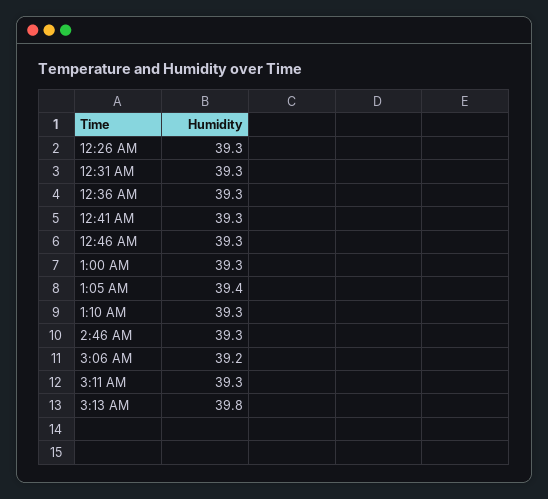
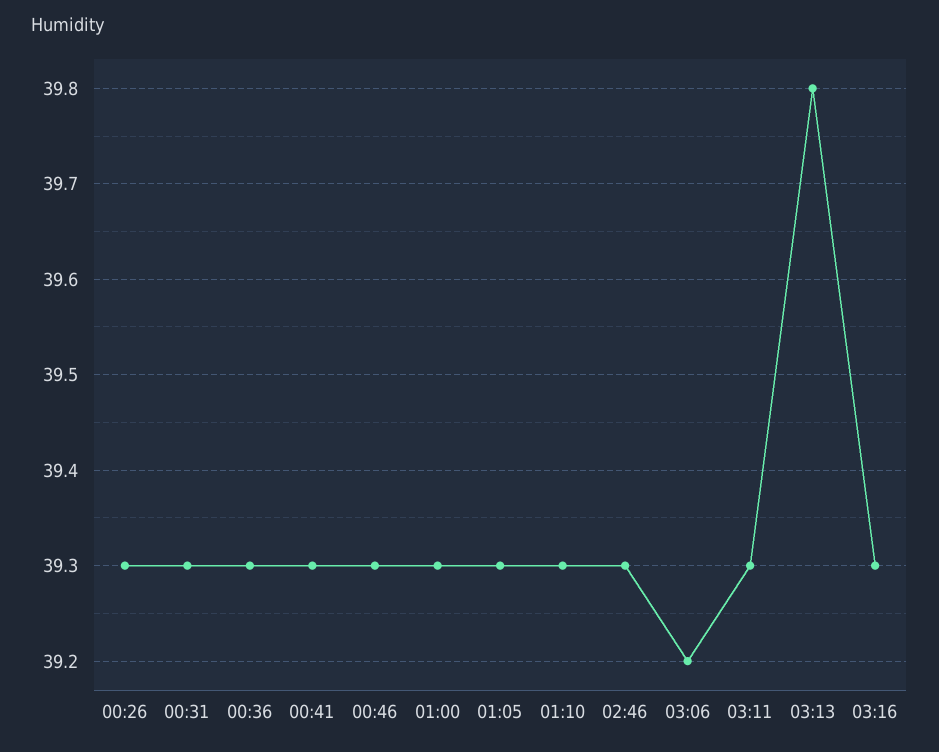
1:05 AM: 39.4 -> 39.3
03:16: none -> 39.3

